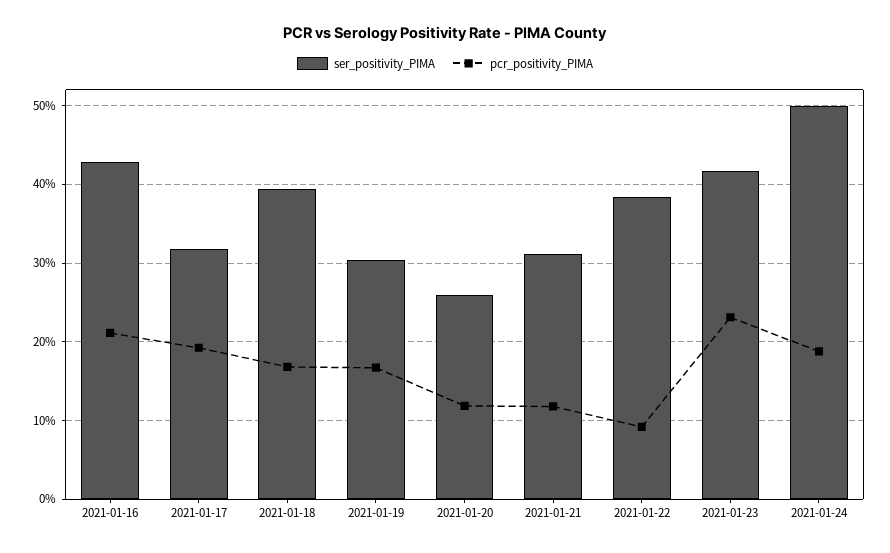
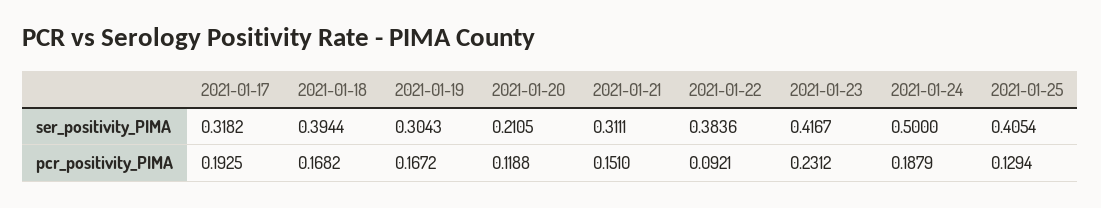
ser_positivity_PIMA, 2021-01-16: 0.43 -> none
pcr_positivity_PIMA, 2021-01-16: 0.21 -> none
ser_positivity_PIMA, 2021-01-20: 0.26 -> 0.2105
pcr_positivity_PIMA, 2021-01-21: 0.12 -> 0.151
ser_positivity_PIMA, 2021-01-25: none -> 0.4054
pcr_positivity_PIMA, 2021-01-25: none -> 0.1294

